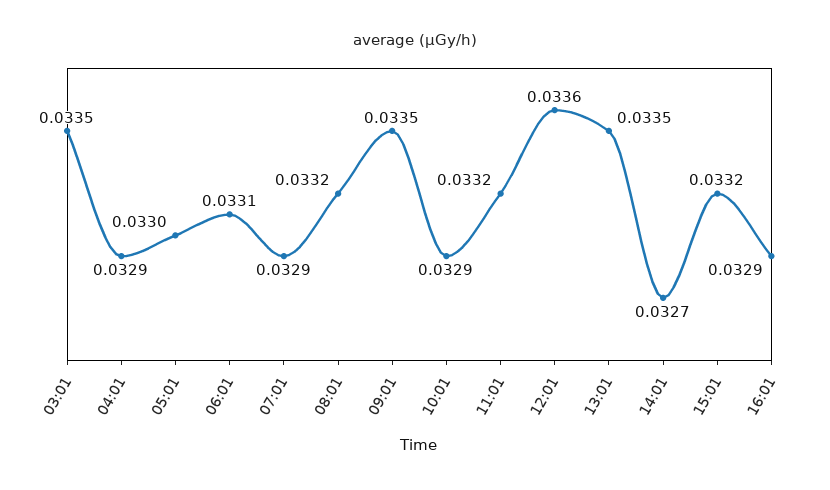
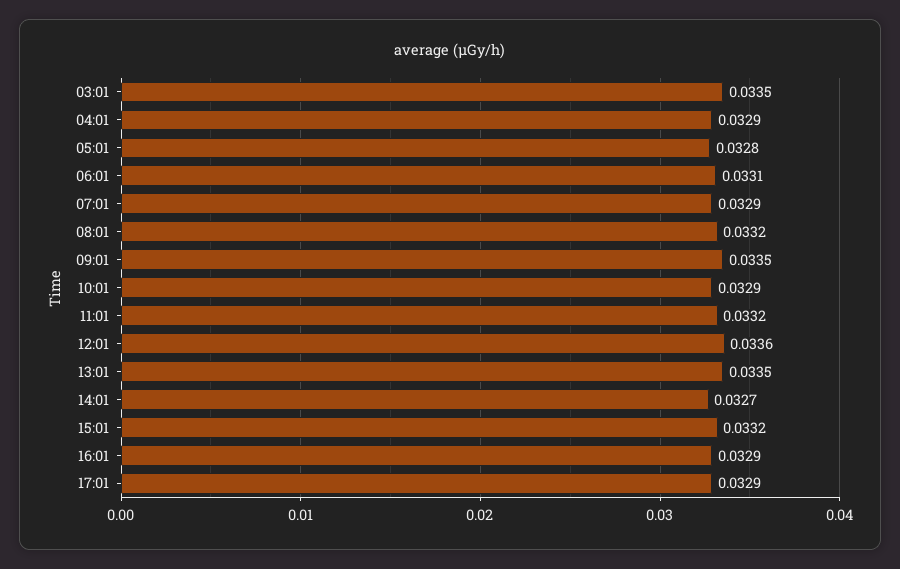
05:01: 0.033 -> 0.0328
17:01: none -> 0.0329

